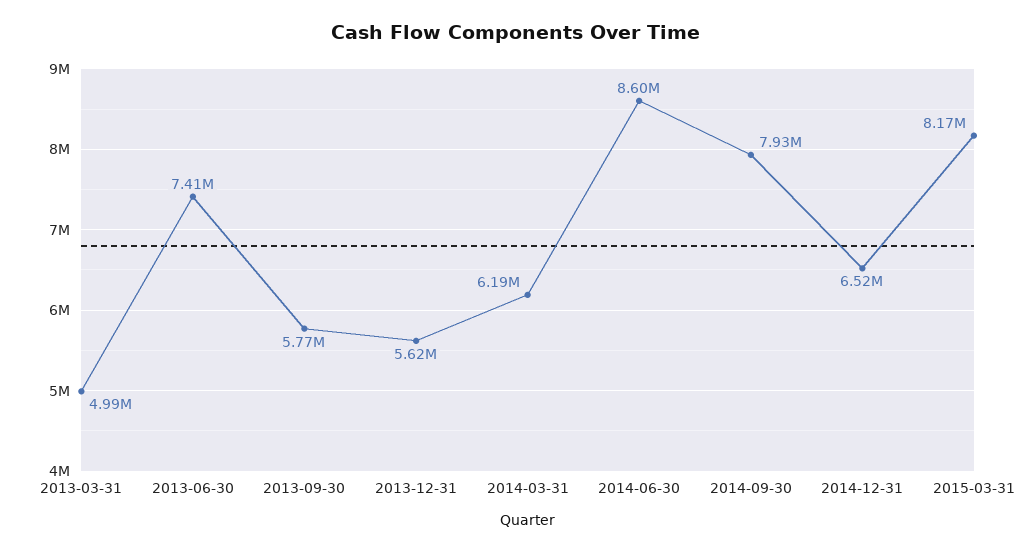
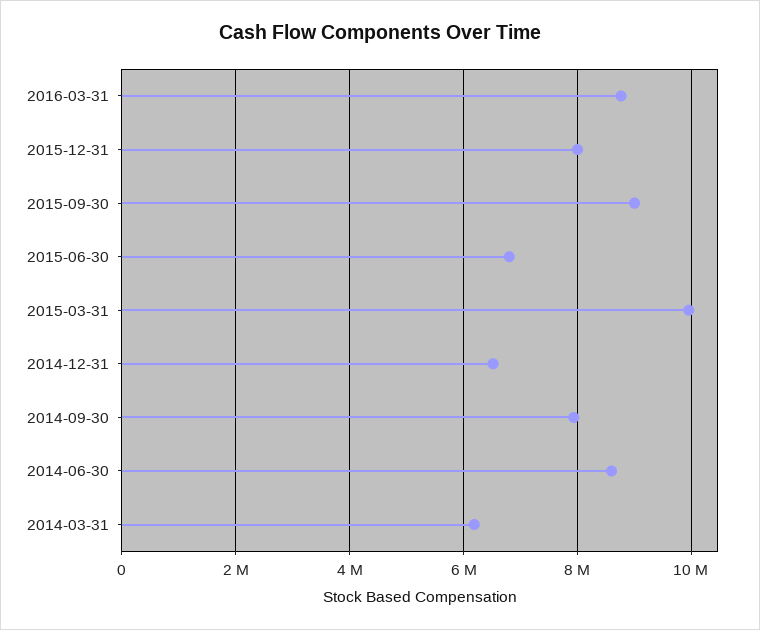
2013-03-31: 4990000 -> none
2013-06-30: 7410000 -> none
2013-09-30: 5770000 -> none
2013-12-31: 5620000 -> none
2015-03-31: 8170000 -> 10000000
2016-03-31: none -> 8800000
2015-12-31: none -> 8000000
2015-09-30: none -> 9000000
2015-06-30: none -> 6800000

